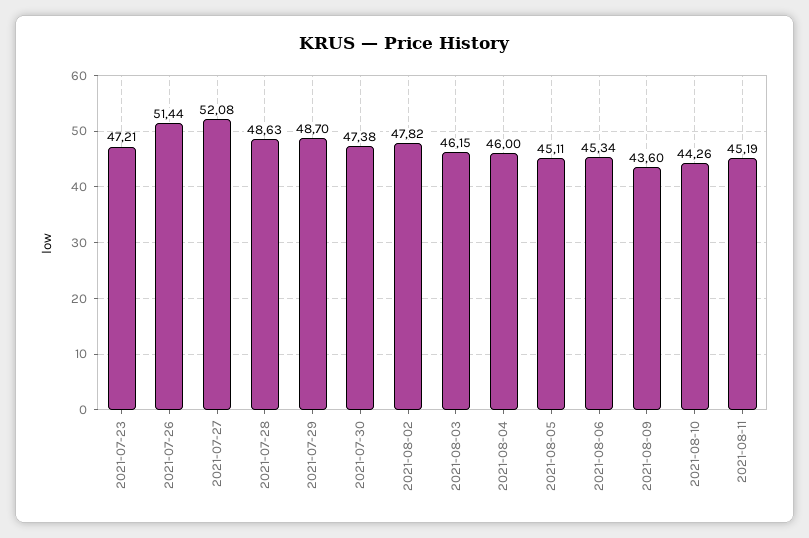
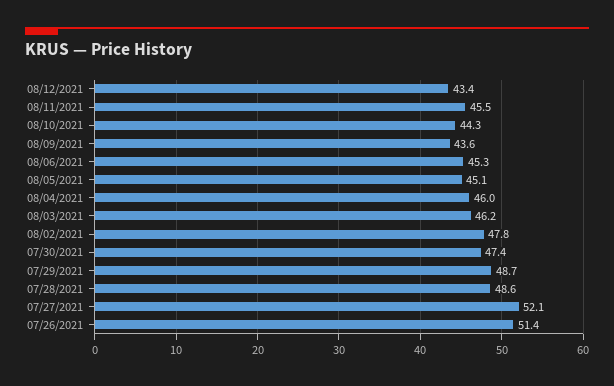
2021-07-23: 47.21 -> none
2021-08-11: 45.19 -> 45.5
08/12/2021: none -> 43.4

